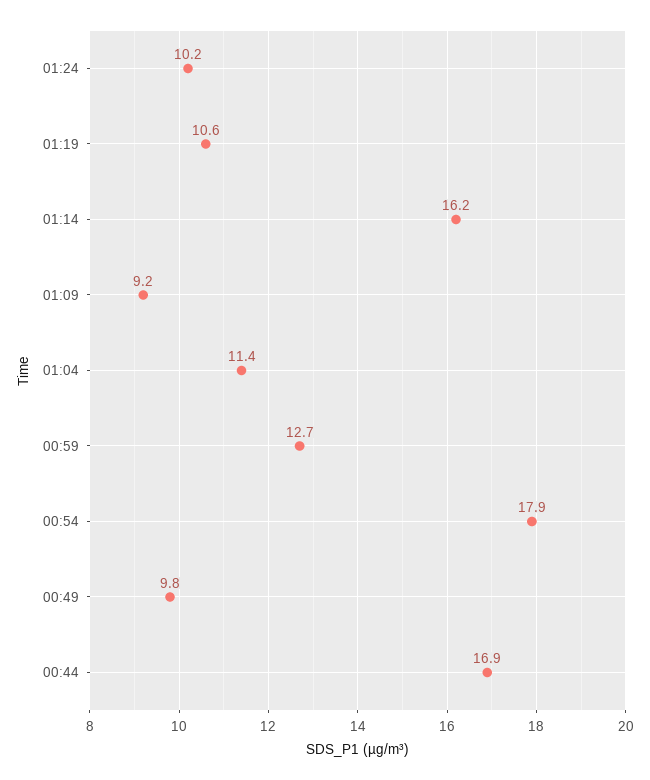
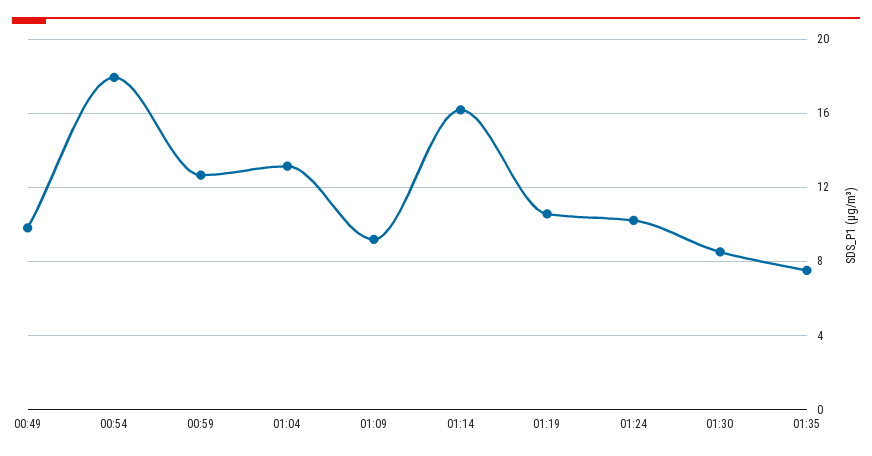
01:04: 11.4 -> 13
00:44: 16.9 -> none
01:30: none -> 8.5
01:35: none -> 7.5

